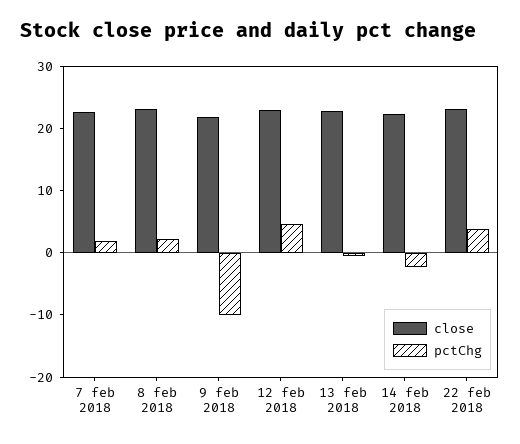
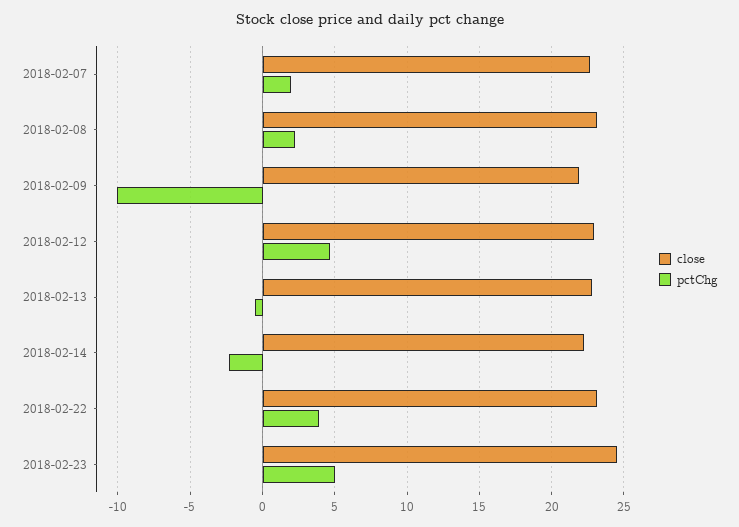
close, 2018-02-23: none -> 24.5
pctChg, 2018-02-23: none -> 5

